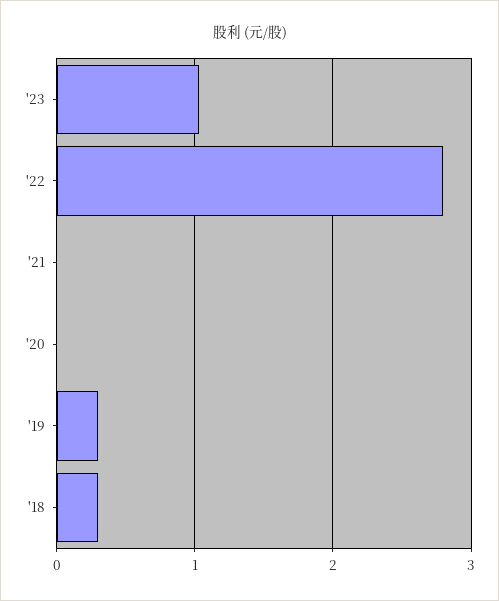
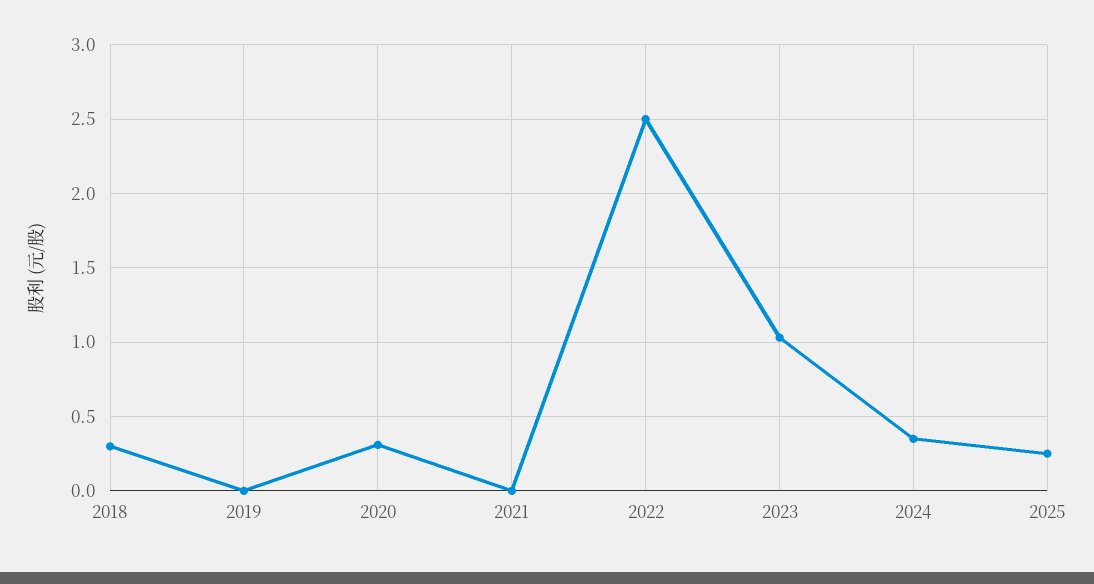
'22: 2.8 -> 2.5
'20: 0 -> 0.3
'19: 0.3 -> 0
2024: none -> 0.35
2025: none -> 0.25

